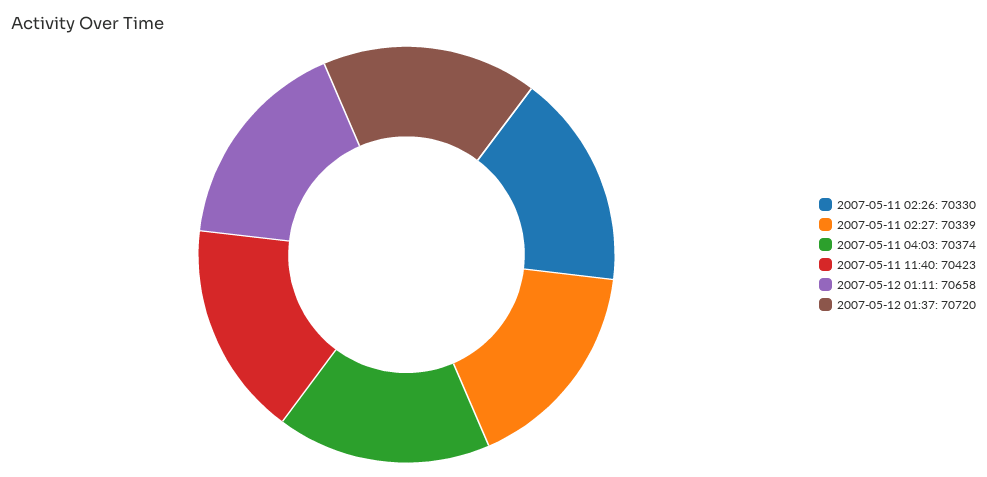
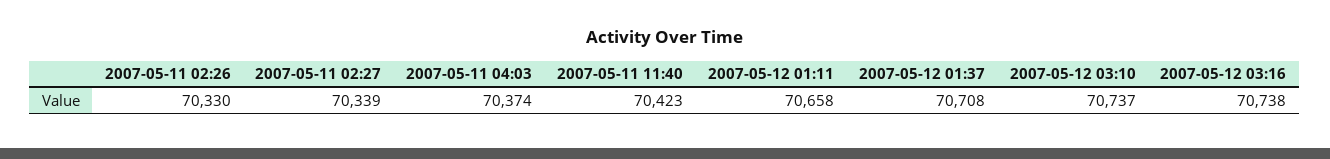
2007-05-12 01:37: 70720 -> 70708
2007-05-12 03:10: none -> 70737
2007-05-12 03:16: none -> 70738

